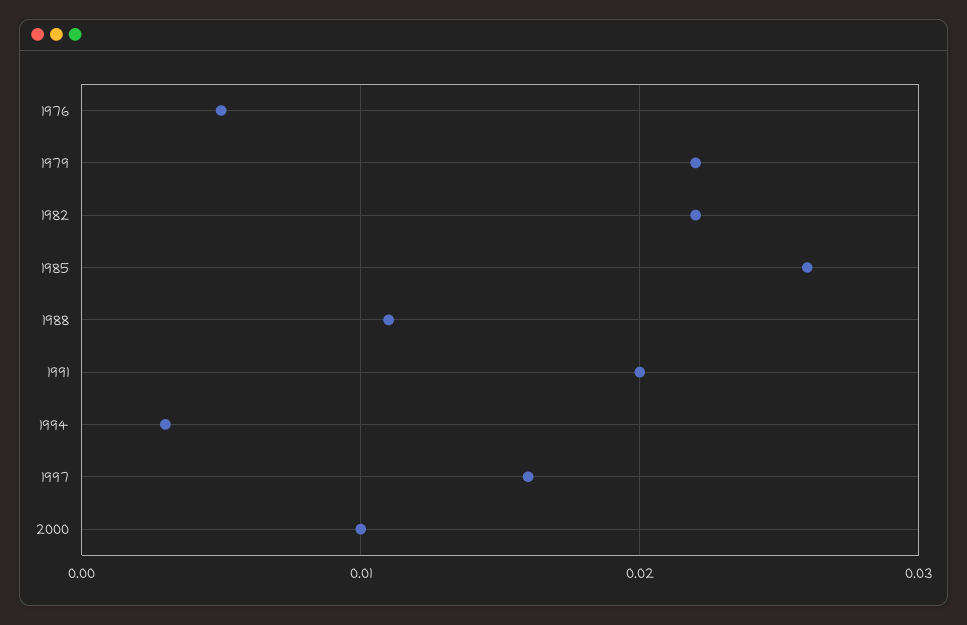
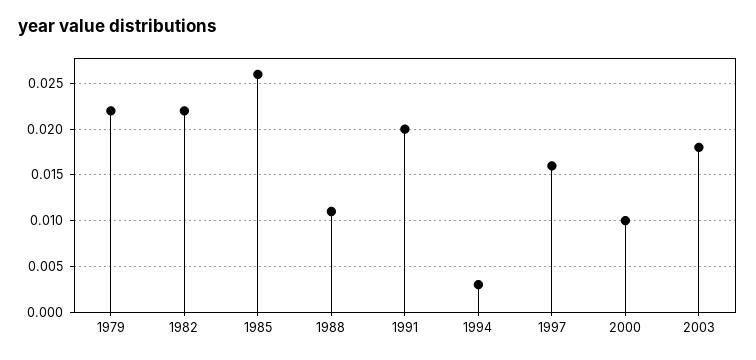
1976: 0.005 -> none
2003: none -> 0.018

